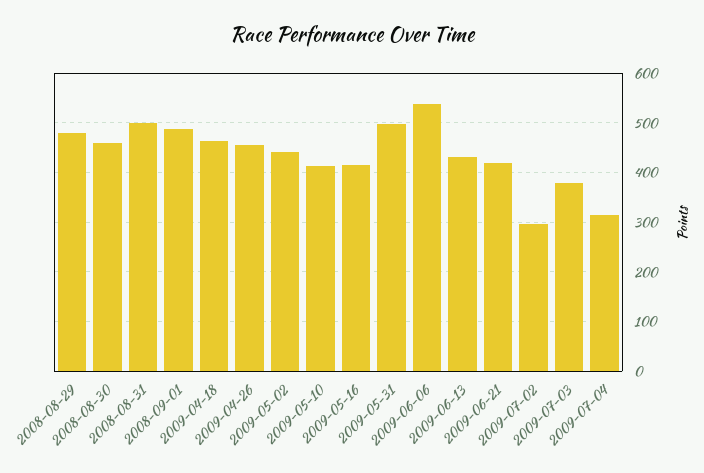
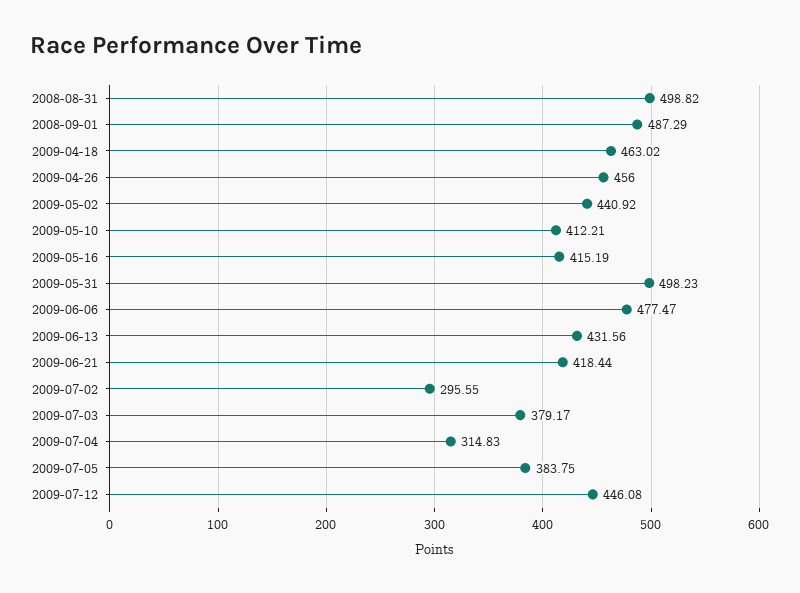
2008-08-29: 480 -> none
2008-08-30: 460 -> none
2009-06-06: 540 -> 477.47
2009-07-05: none -> 383.75
2009-07-12: none -> 446.08

